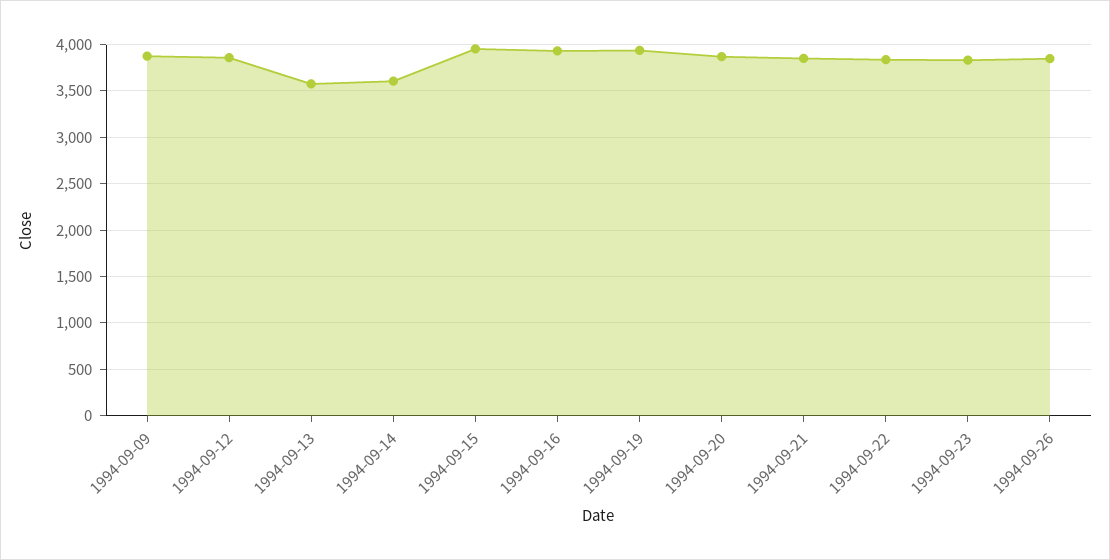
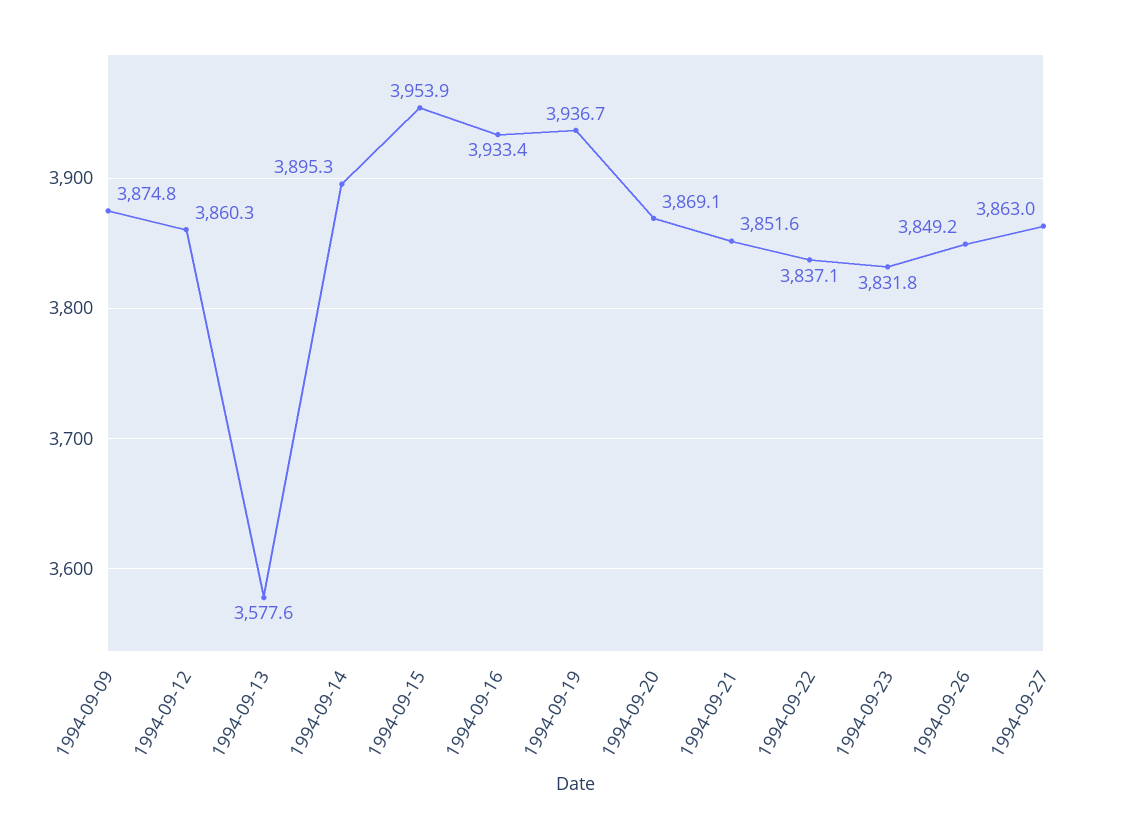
1994-09-14: 3600 -> 3895.3
1994-09-27: none -> 3863

